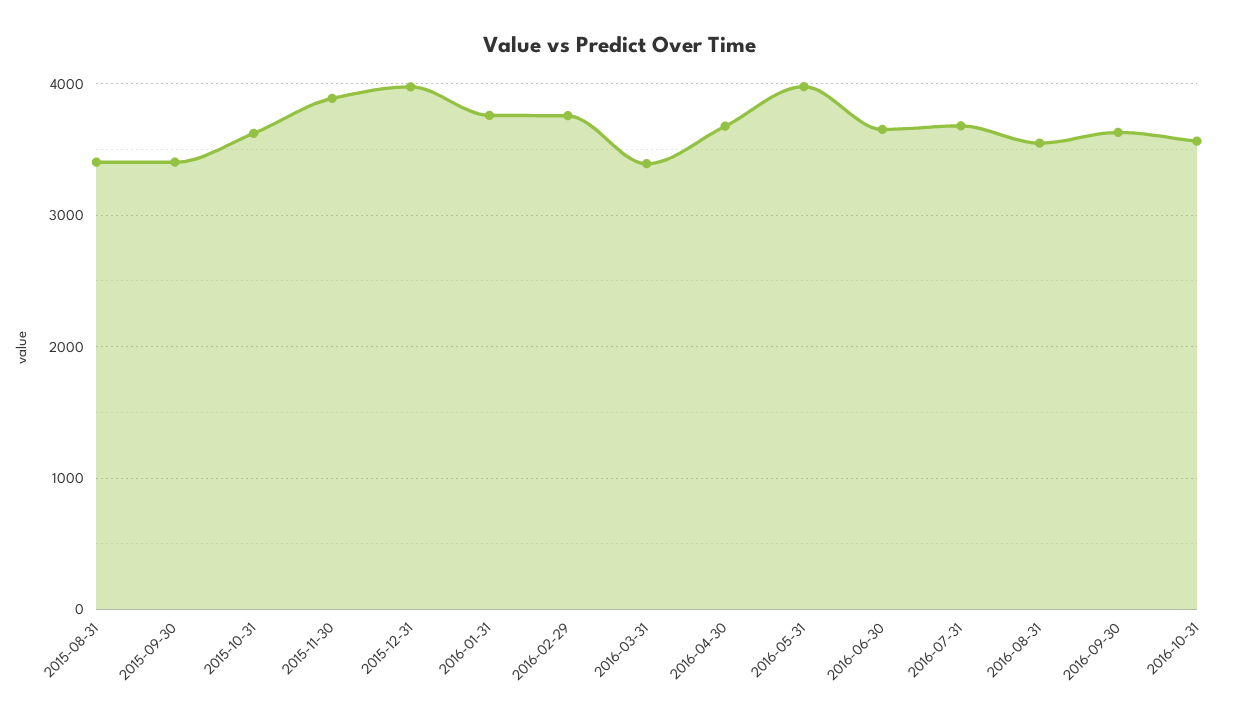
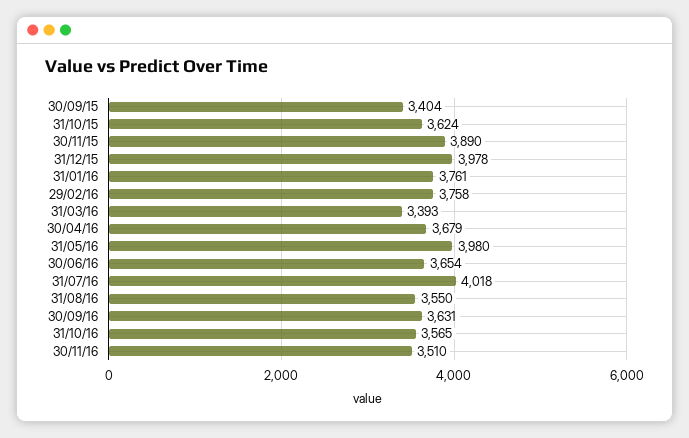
2015-08-31: 3400 -> none
2016-07-31: 3700 -> 4018
30/11/16: none -> 3510

